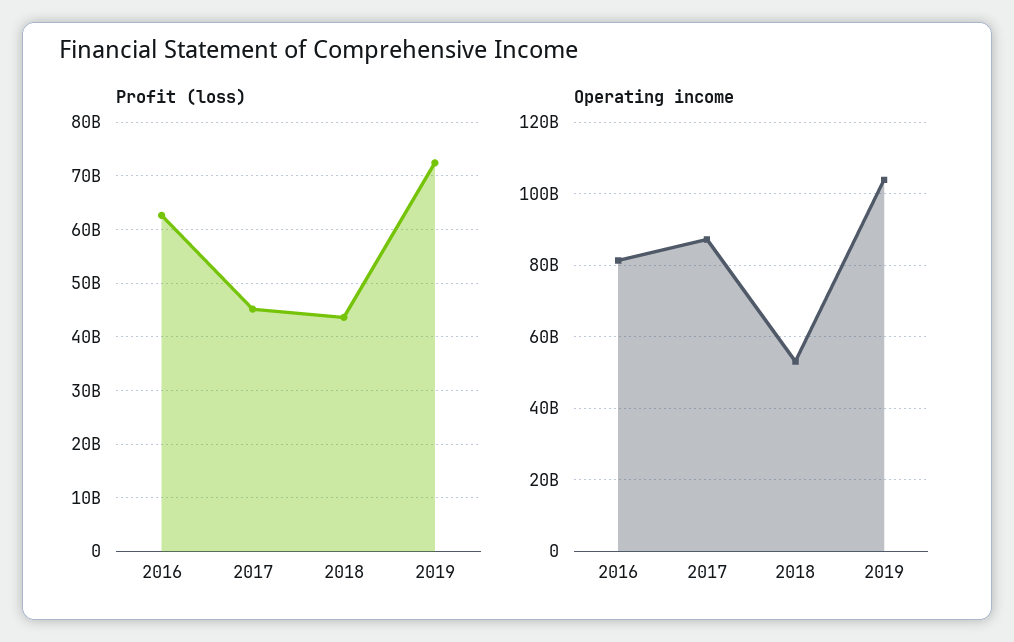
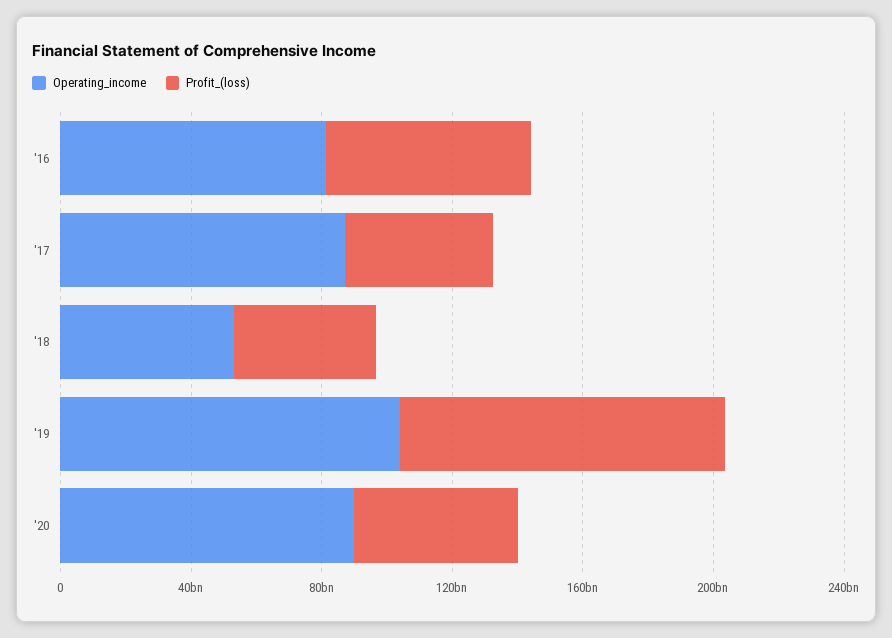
Profit (loss), 2019: 72000000000 -> 100000000000
Operating income, '20: none -> 90000000000
Profit (loss), '20: none -> 50000000000

